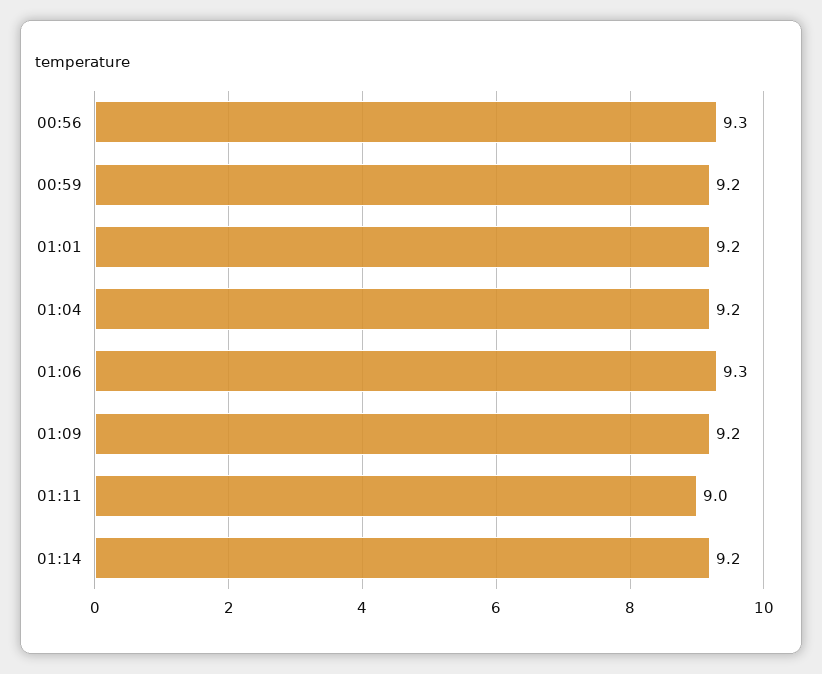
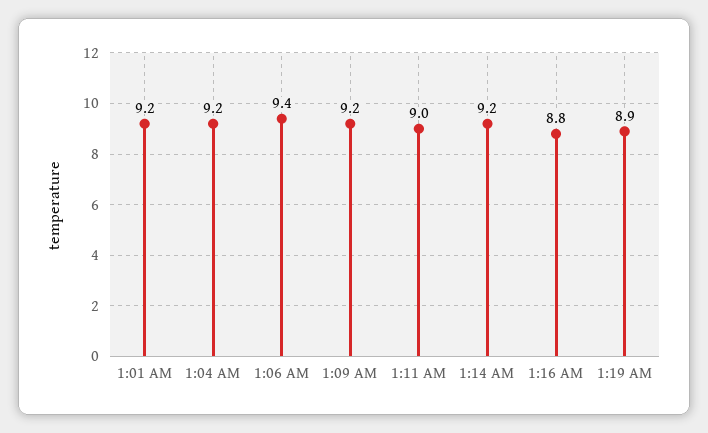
00:56: 9.3 -> none
00:59: 9.2 -> none
01:06: 9.3 -> 9.4
1:16 AM: none -> 8.8
1:19 AM: none -> 8.9

